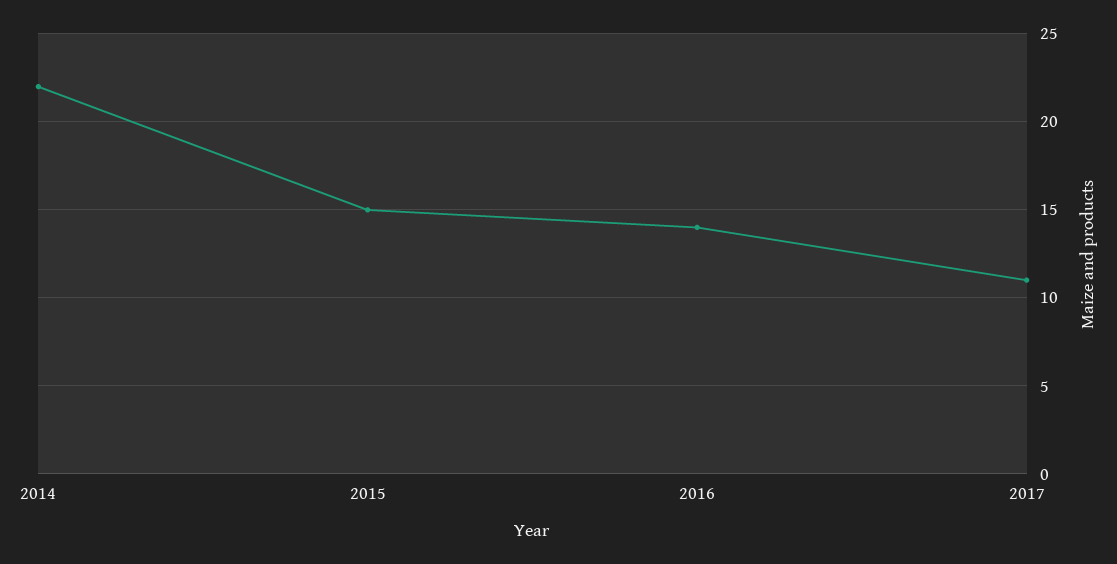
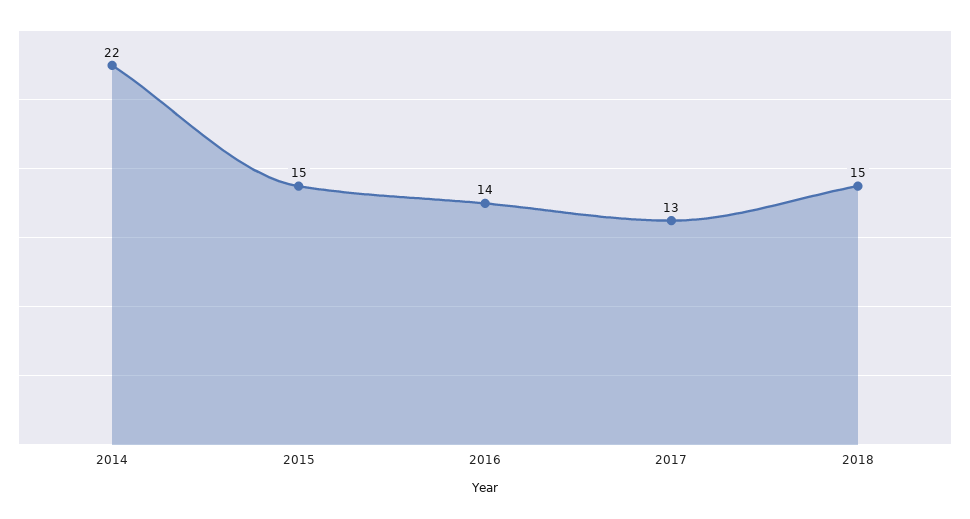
2017: 11 -> 13
2018: none -> 15

